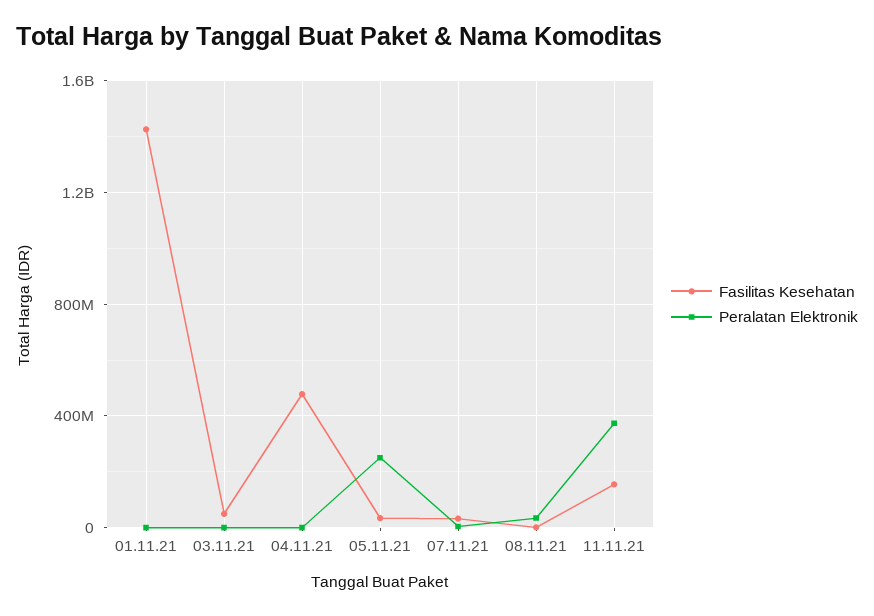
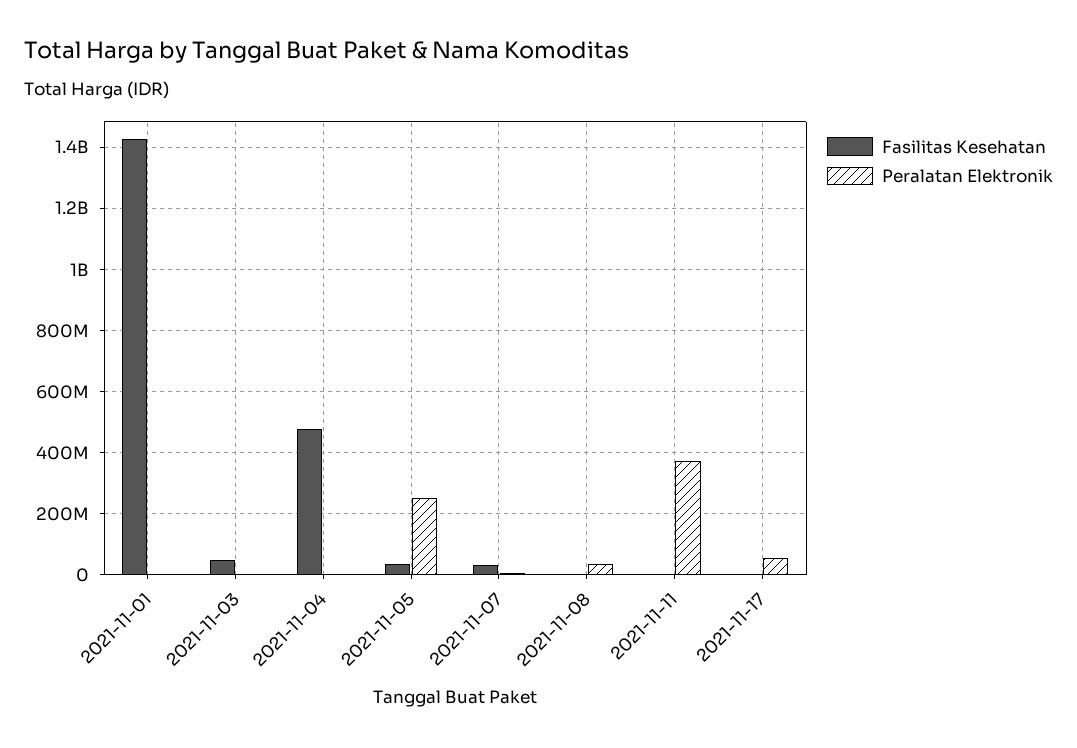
Fasilitas Kesehatan, 11.11.21: 150000000 -> 0
Fasilitas Kesehatan, 2021-11-17: none -> 0
Peralatan Elektronik, 2021-11-17: none -> 60000000

